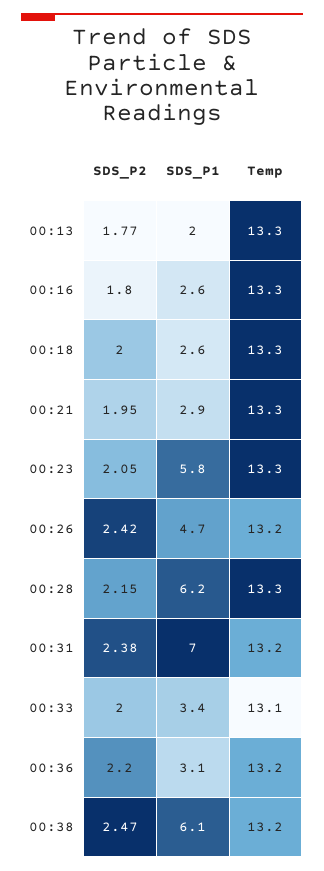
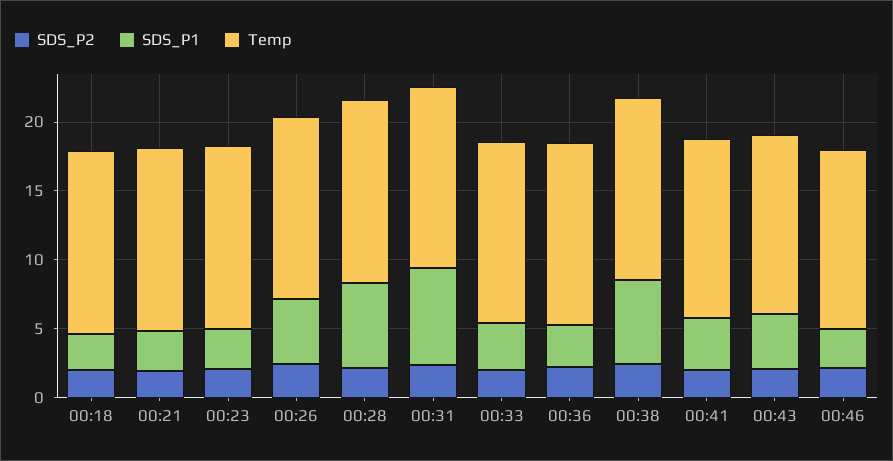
SDS_P2, 00:13: 1.77 -> none
SDS_P1, 00:13: 2 -> none
Temp, 00:13: 13.3 -> none
SDS_P2, 00:16: 1.8 -> none
SDS_P1, 00:16: 2.6 -> none
Temp, 00:16: 13.3 -> none
SDS_P1, 00:23: 5.8 -> 3
SDS_P2, 00:41: none -> 2
SDS_P1, 00:41: none -> 4
Temp, 00:41: none -> 13
SDS_P2, 00:43: none -> 2
SDS_P1, 00:43: none -> 4
Temp, 00:43: none -> 13
SDS_P2, 00:46: none -> 2
SDS_P1, 00:46: none -> 3
Temp, 00:46: none -> 13

